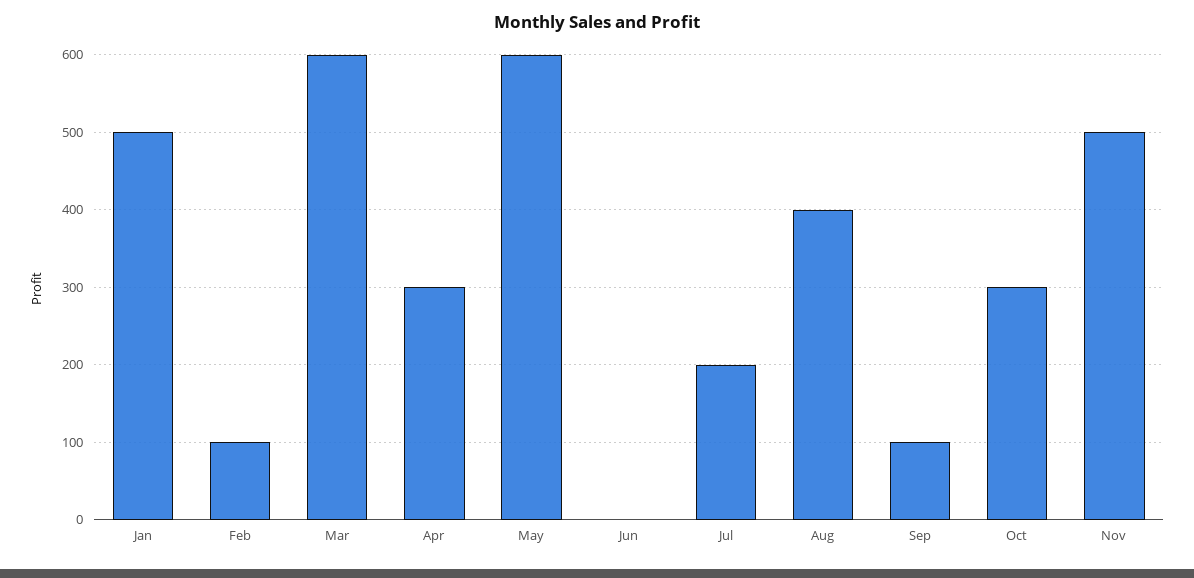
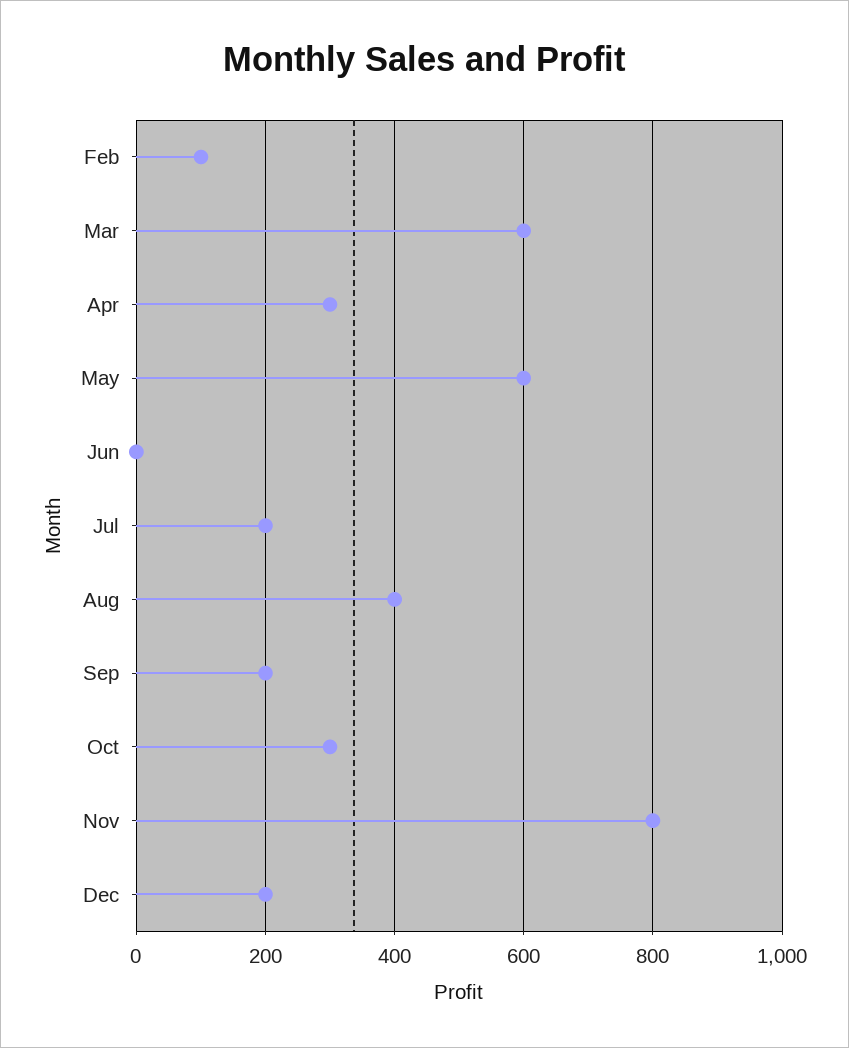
Jan: 500 -> none
Sep: 100 -> 200
Nov: 500 -> 800
Dec: none -> 200

